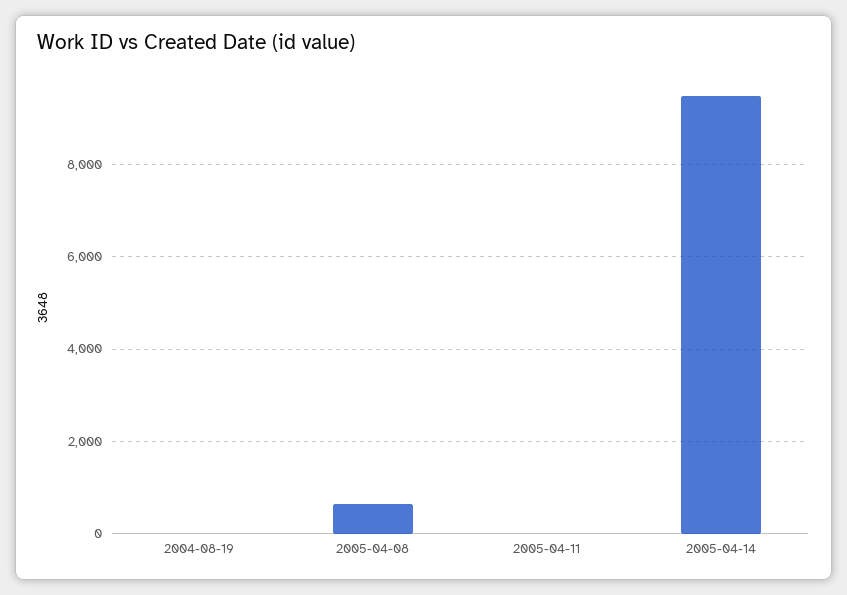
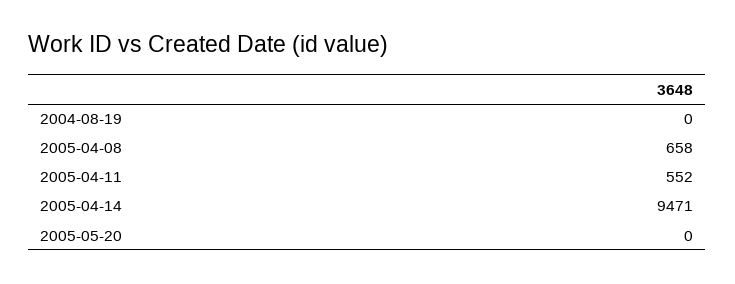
2005-04-11: 0 -> 552
2005-05-20: none -> 0

